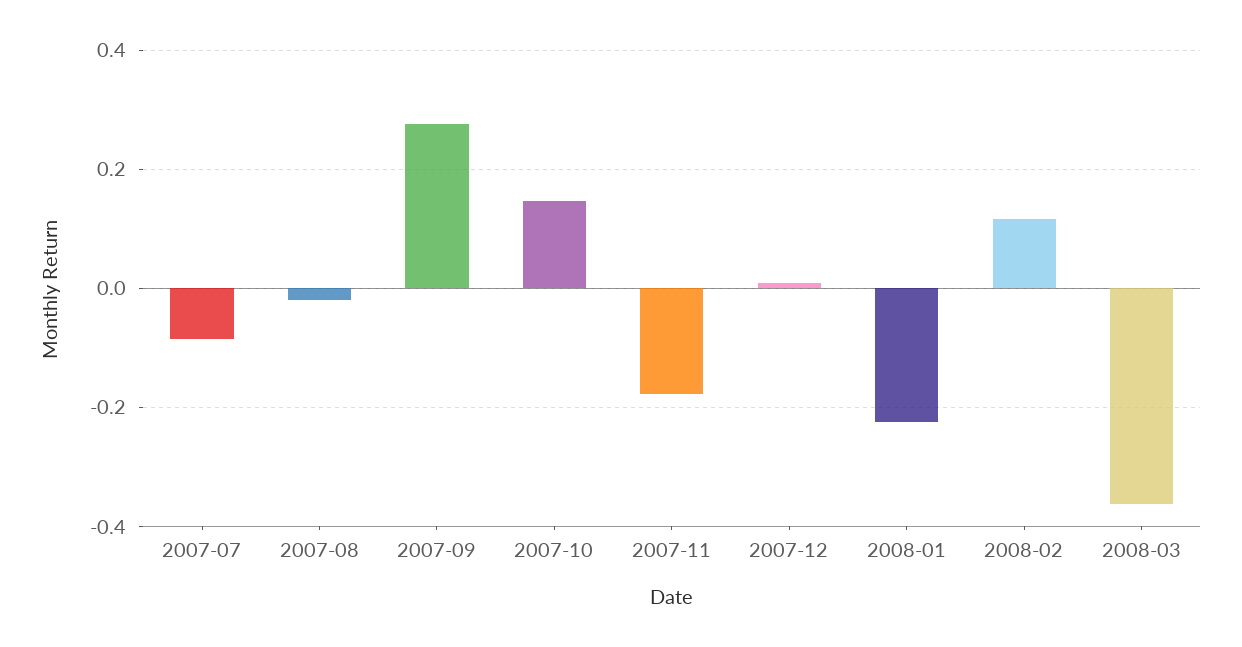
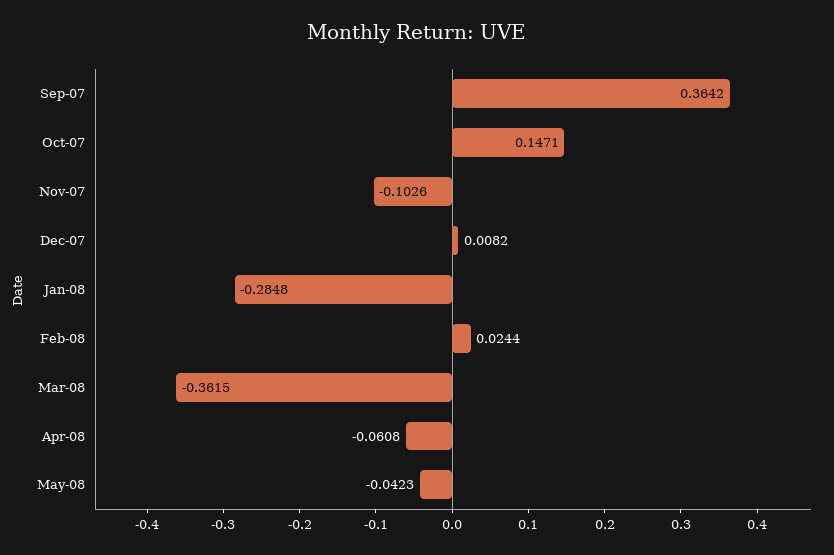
2007-07: -0.08 -> none
2007-08: -0.02 -> none
2007-09: 0.28 -> 0.3642
2007-11: -0.18 -> -0.1026
2008-01: -0.22 -> -0.2848
2008-02: 0.12 -> 0.0244
Apr-08: none -> -0.0608
May-08: none -> -0.0423

